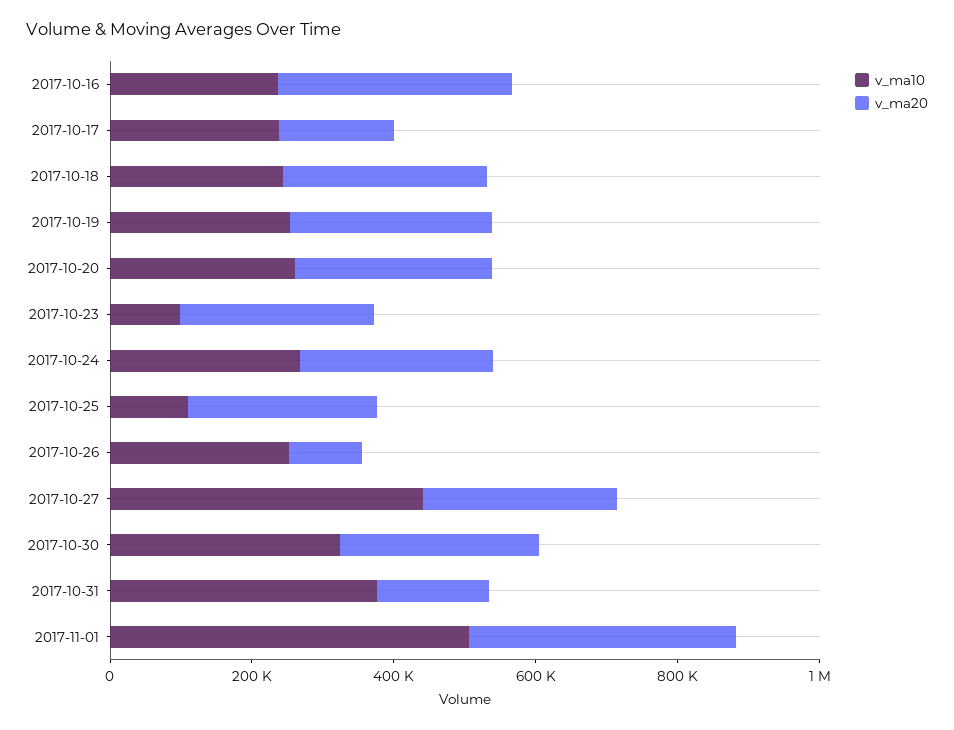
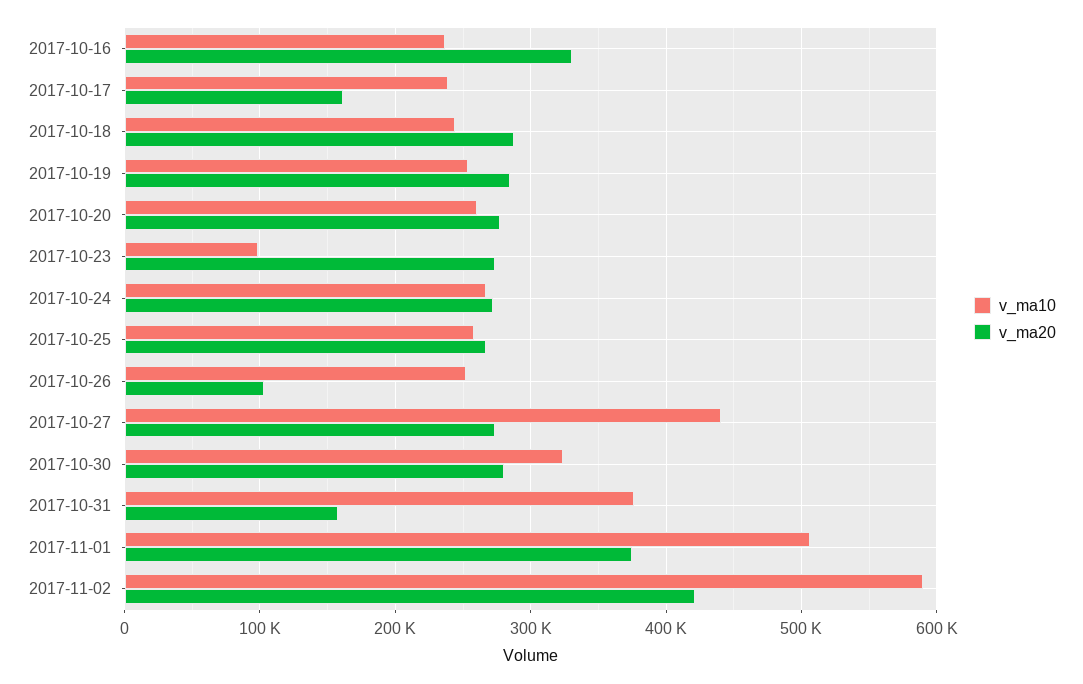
v_ma10, 2017-10-25: 100000 -> 260000
v_ma10, 2017-11-02: none -> 590000
v_ma20, 2017-11-02: none -> 420000

